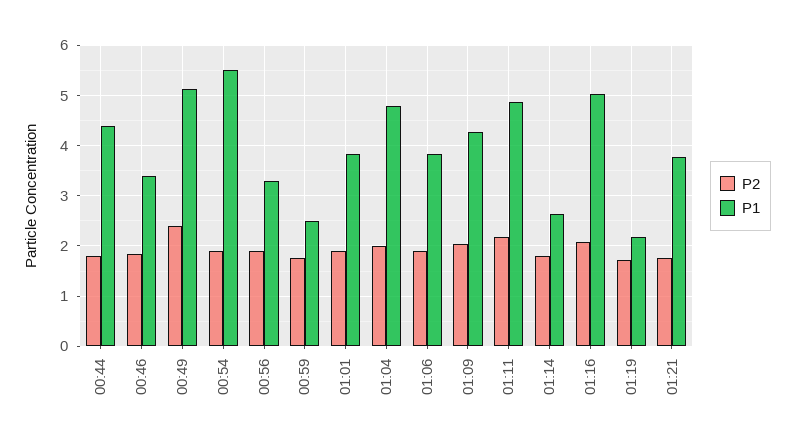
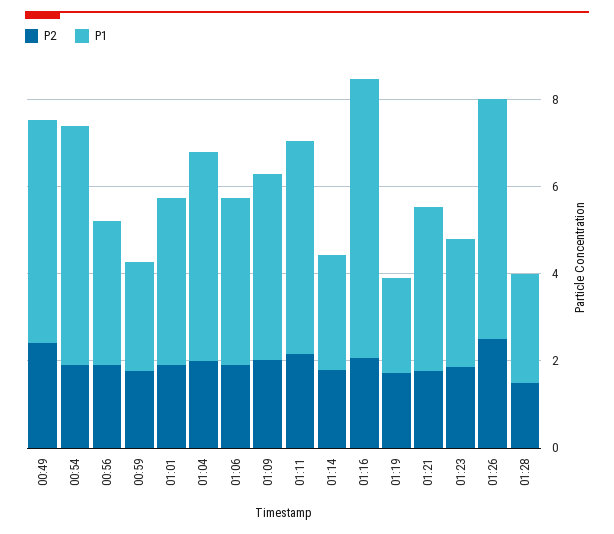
P2, 00:44: 1.8 -> none
P1, 00:44: 4.4 -> none
P2, 00:46: 1.8 -> none
P1, 00:46: 3.4 -> none
P1, 01:16: 5 -> 6.5
P2, 01:23: none -> 2
P1, 01:23: none -> 3
P2, 01:26: none -> 2.5
P1, 01:26: none -> 5.5
P2, 01:28: none -> 1.5
P1, 01:28: none -> 2.5

